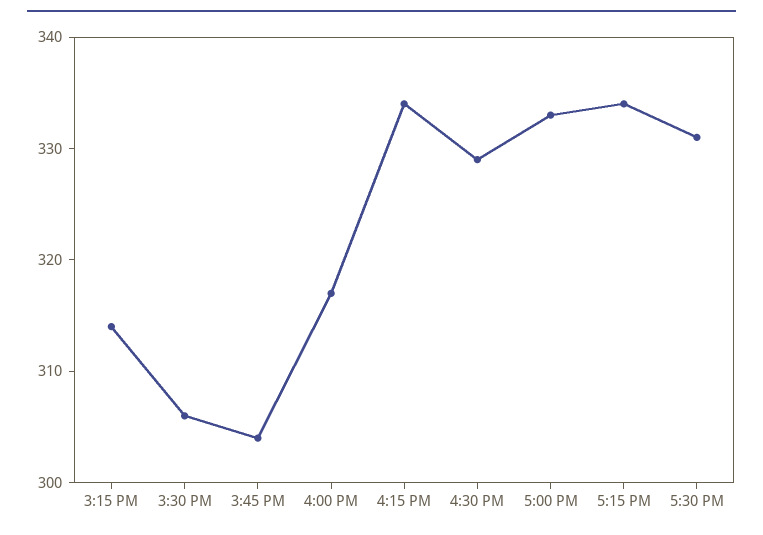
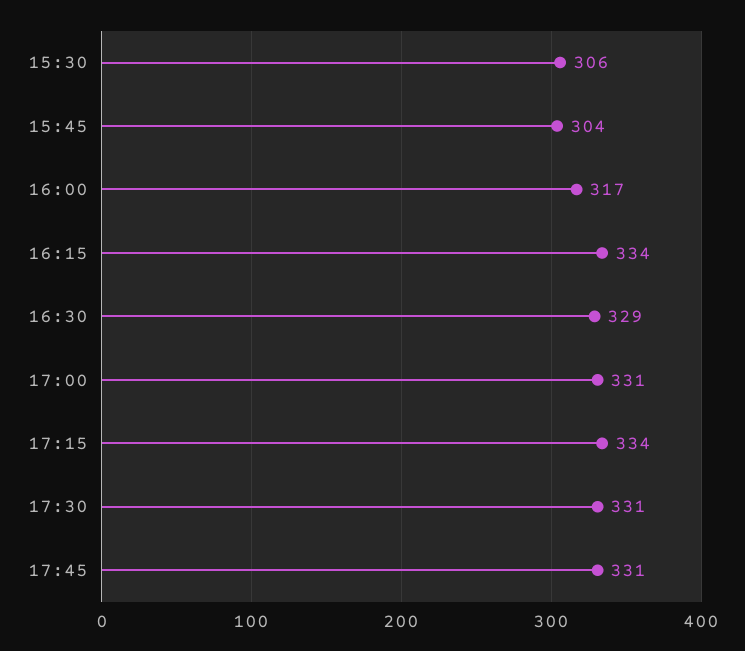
3:15 PM: 314 -> none
5:00 PM: 333 -> 331
17:45: none -> 331

